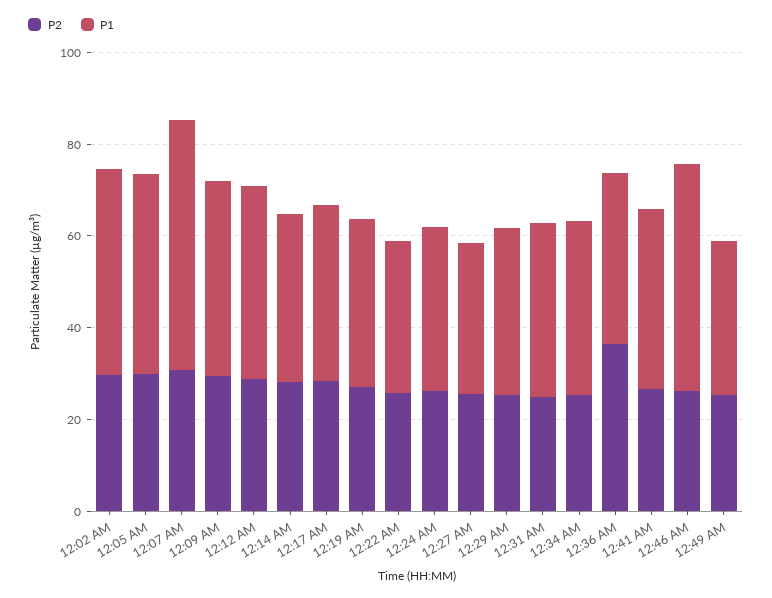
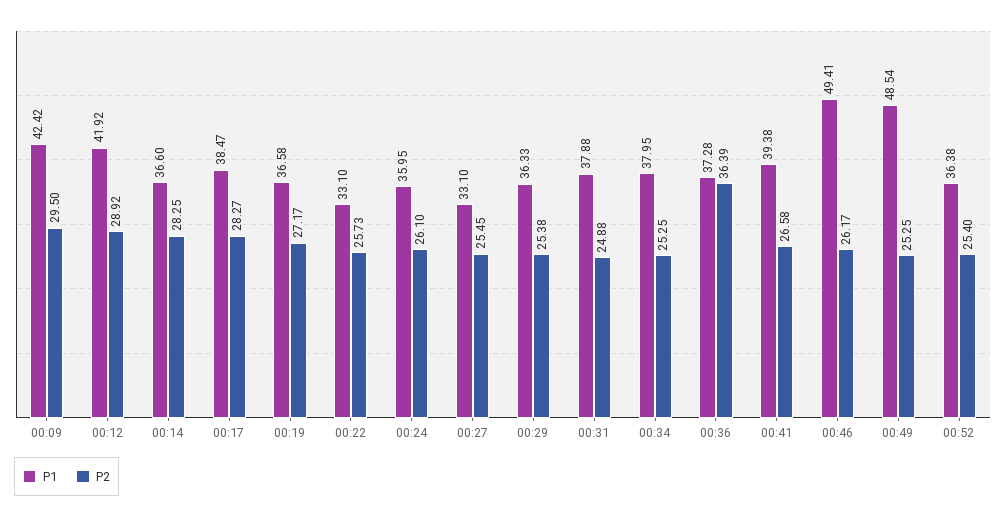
P2, 12:02 AM: 30 -> none
P1, 12:02 AM: 45 -> none
P2, 12:05 AM: 30 -> none
P1, 12:05 AM: 45 -> none
P2, 12:07 AM: 30 -> none
P1, 12:07 AM: 55 -> none
P1, 12:49 AM: 35 -> 48.54
P1, 00:52: none -> 36.38
P2, 00:52: none -> 25.4

